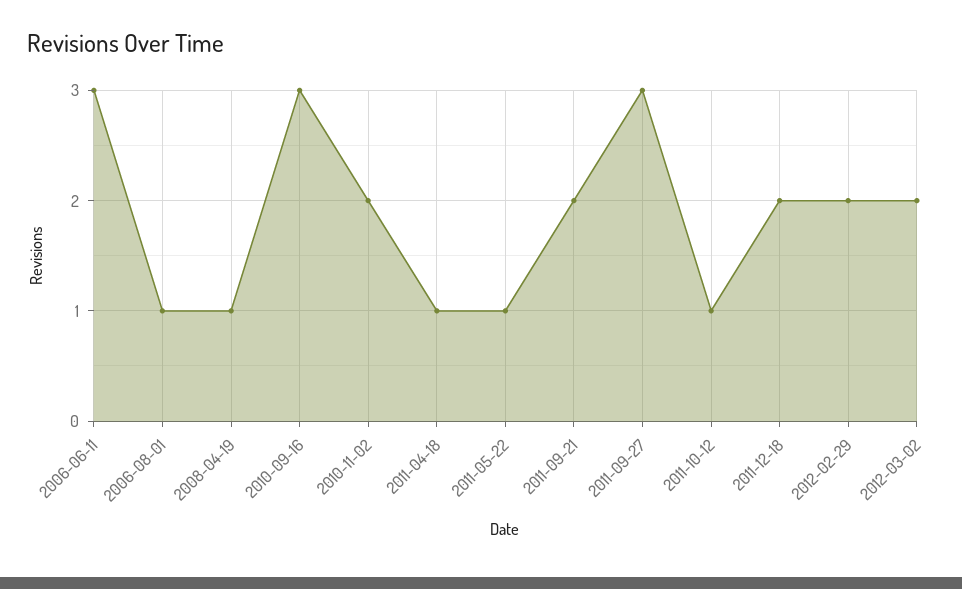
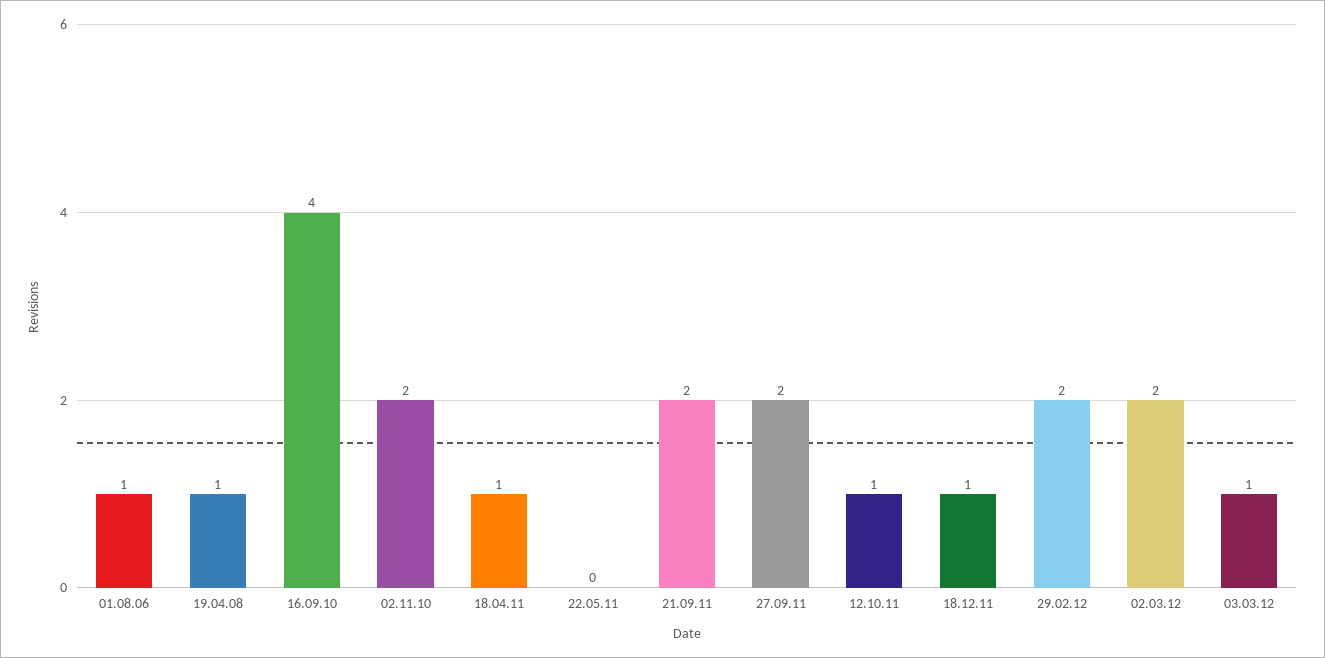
2006-06-11: 3 -> none
2010-09-16: 3 -> 4
2011-05-22: 1 -> 0
2011-09-27: 3 -> 2
2011-12-18: 2 -> 1
03.03.12: none -> 1

